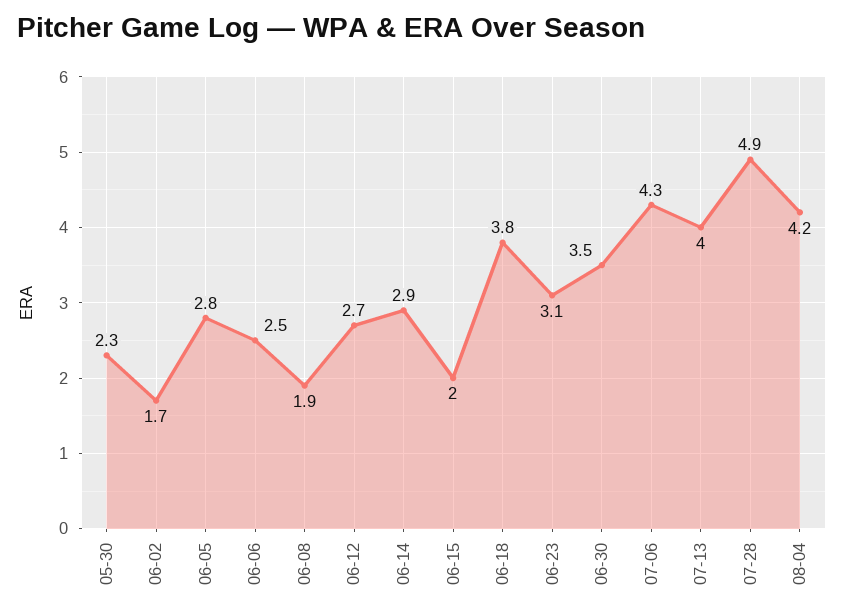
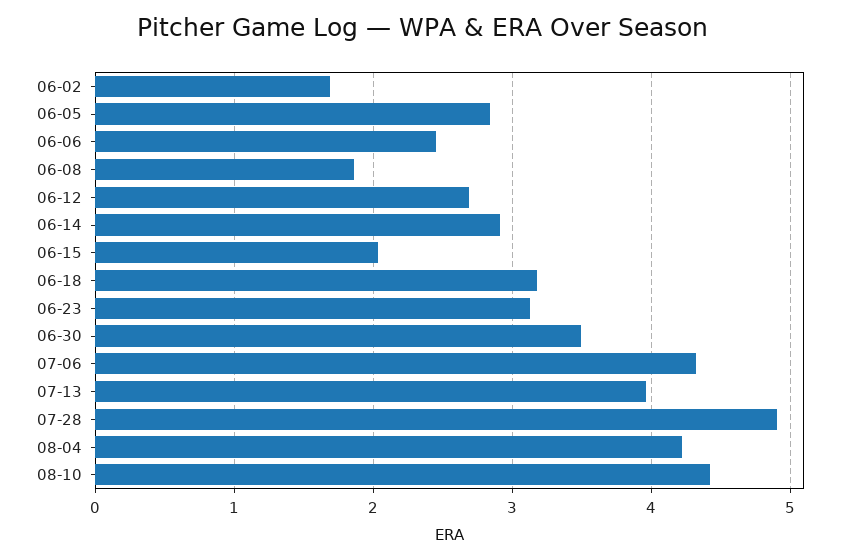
05-30: 2.3 -> none
06-18: 3.8 -> 3.2
08-10: none -> 4.4

